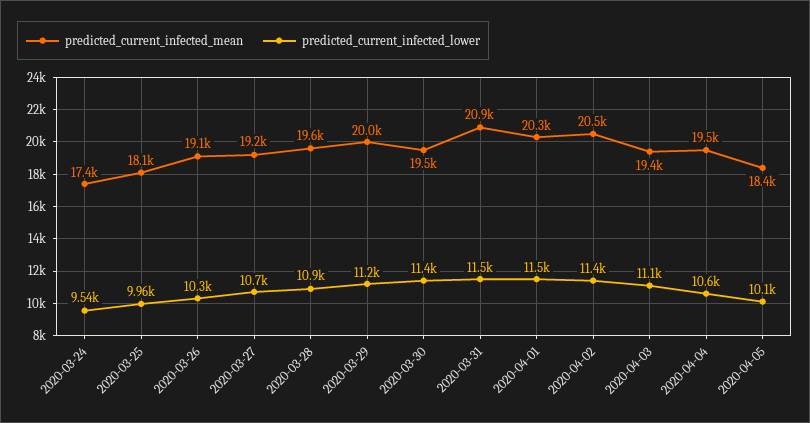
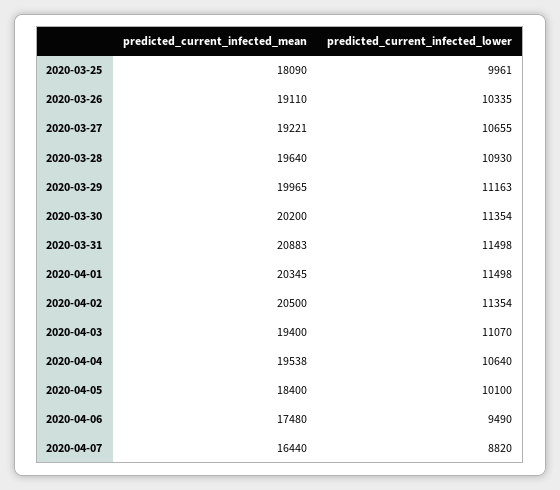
predicted_current_infected_mean, 2020-03-24: 17400 -> none
predicted_current_infected_lower, 2020-03-24: 9540 -> none
predicted_current_infected_mean, 2020-03-30: 19500 -> 20200
predicted_current_infected_mean, 2020-04-06: none -> 17480
predicted_current_infected_lower, 2020-04-06: none -> 9490
predicted_current_infected_mean, 2020-04-07: none -> 16440
predicted_current_infected_lower, 2020-04-07: none -> 8820

